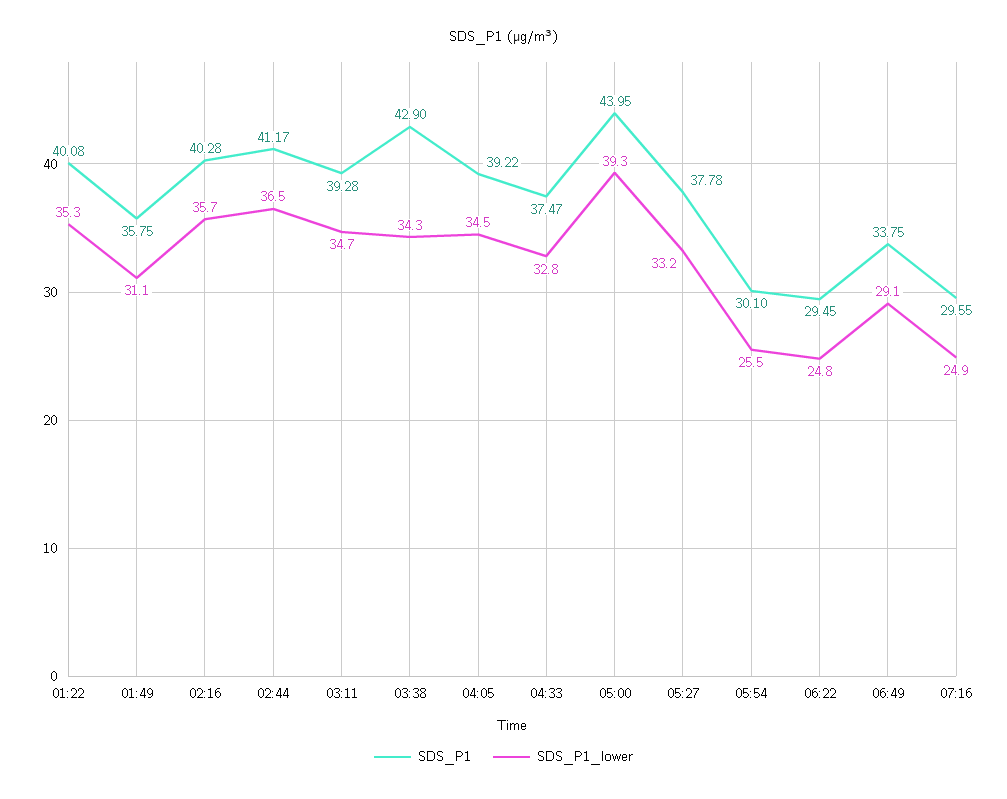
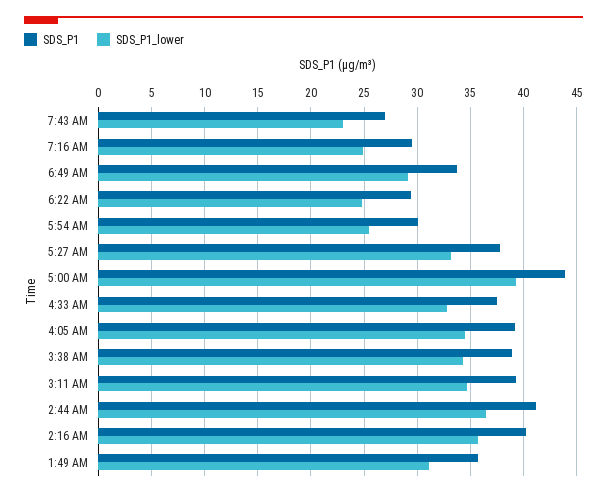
SDS_P1, 01:22: 40.08 -> none
SDS_P1_lower, 01:22: 35.3 -> none
SDS_P1, 03:38: 42.9 -> 39
SDS_P1, 7:43 AM: none -> 27
SDS_P1_lower, 7:43 AM: none -> 23

